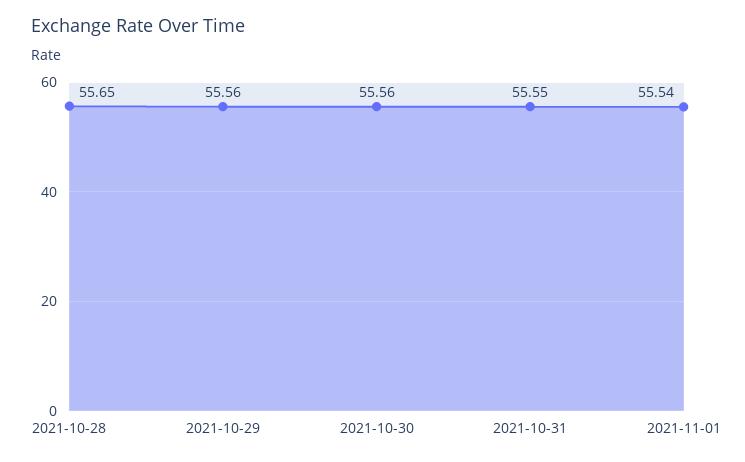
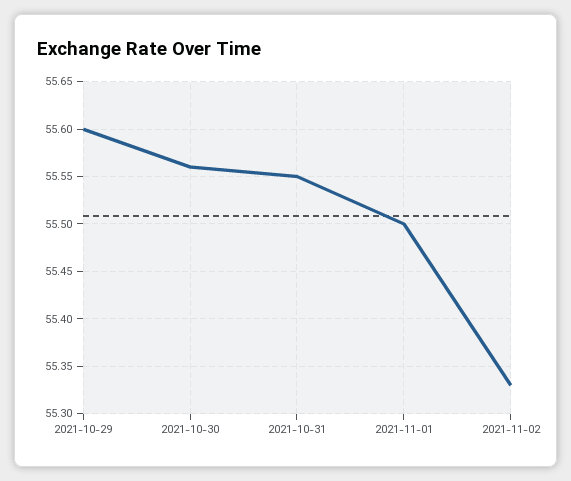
2021-10-28: 55.65 -> none
2021-10-29: 55.56 -> 55.6
2021-11-01: 55.54 -> 55.5
2021-11-02: none -> 55.33

